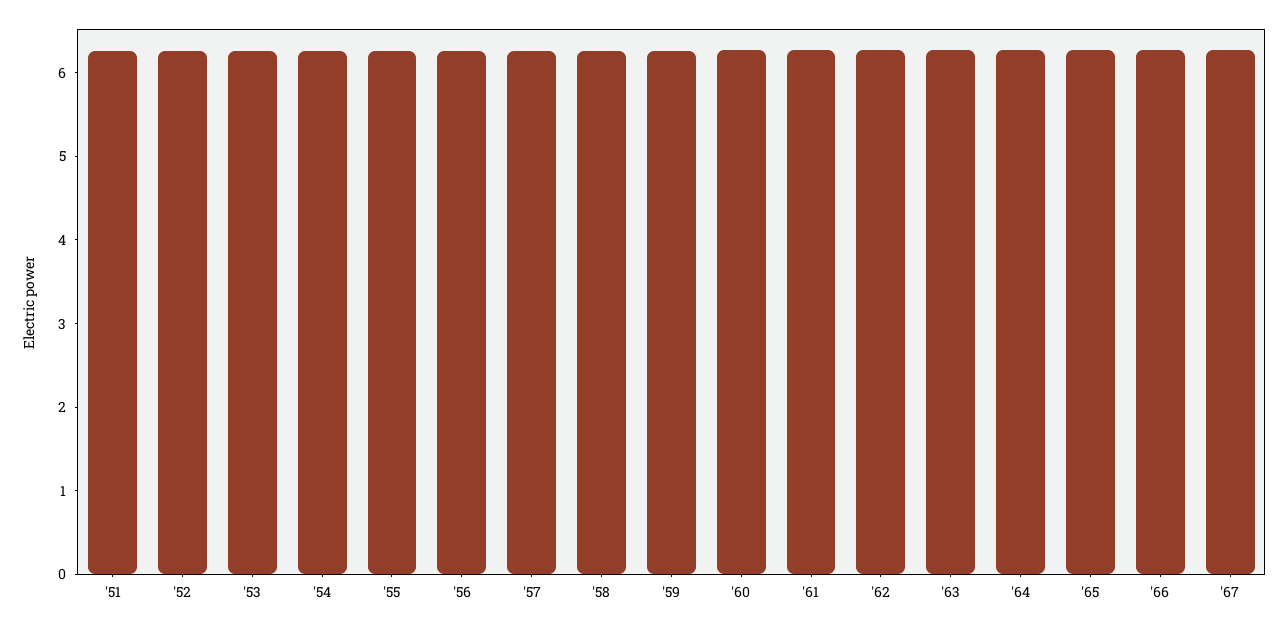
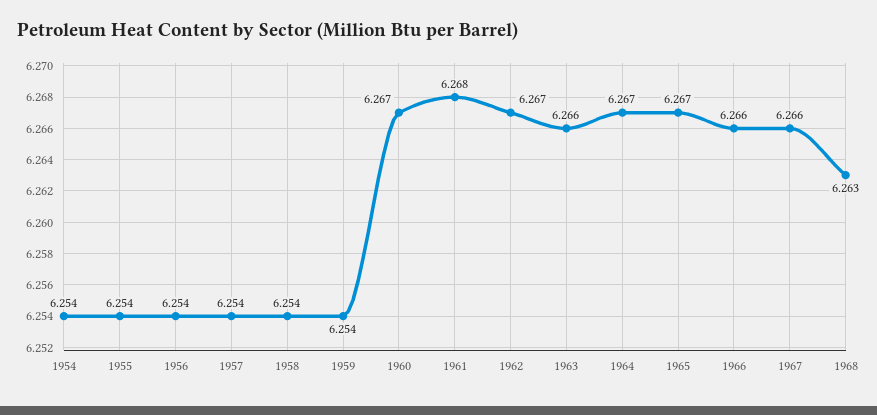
'51: 6.2 -> none
'52: 6.2 -> none
'53: 6.2 -> none
1968: none -> 6.263

